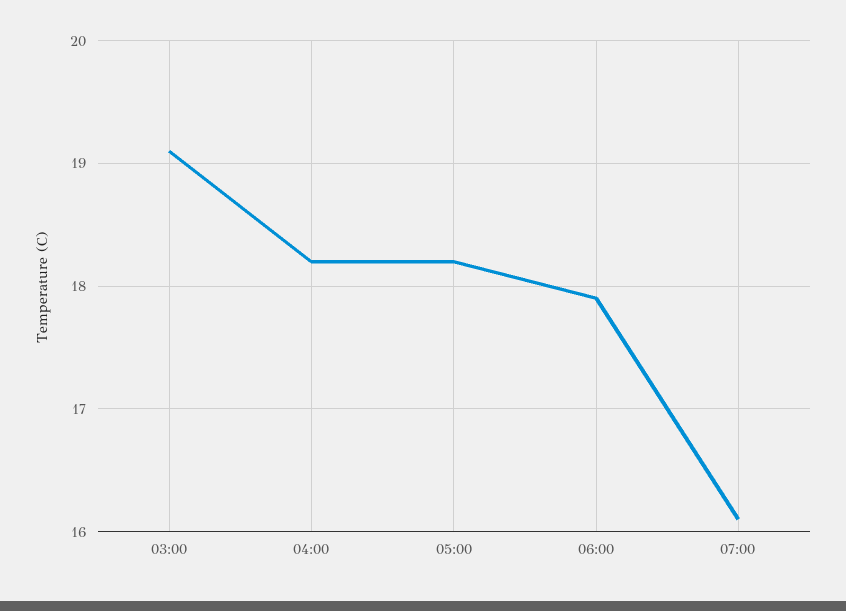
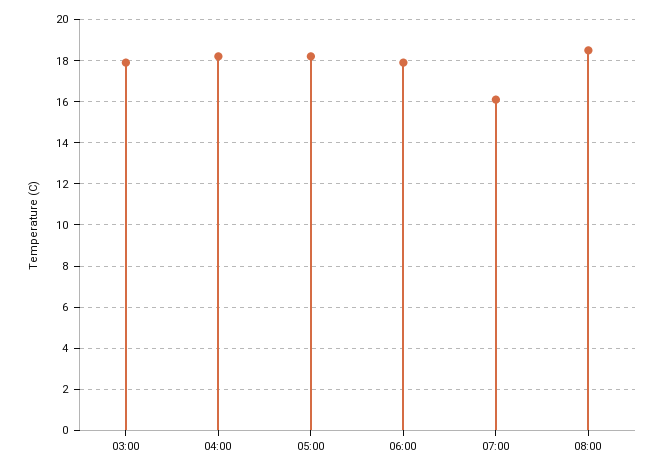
03:00: 19.1 -> 18
08:00: none -> 18.5

